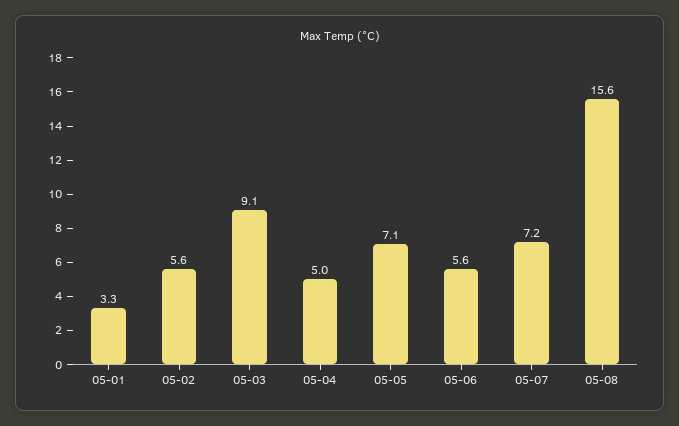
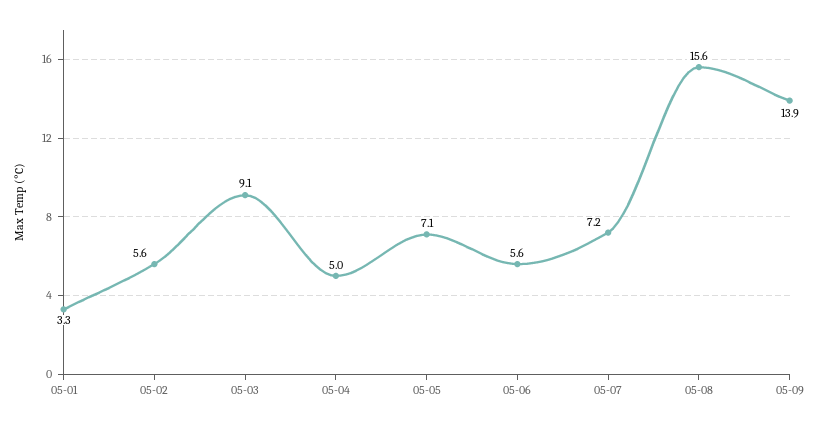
05-09: none -> 13.9

